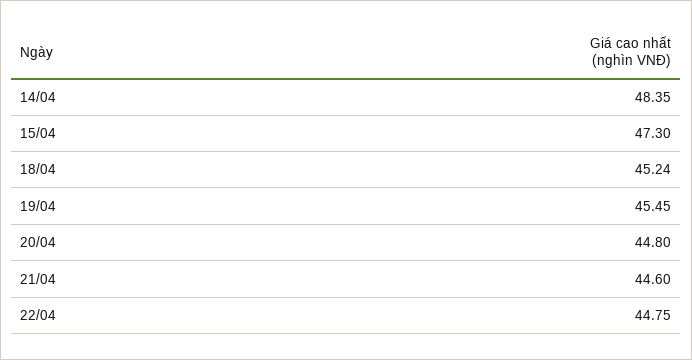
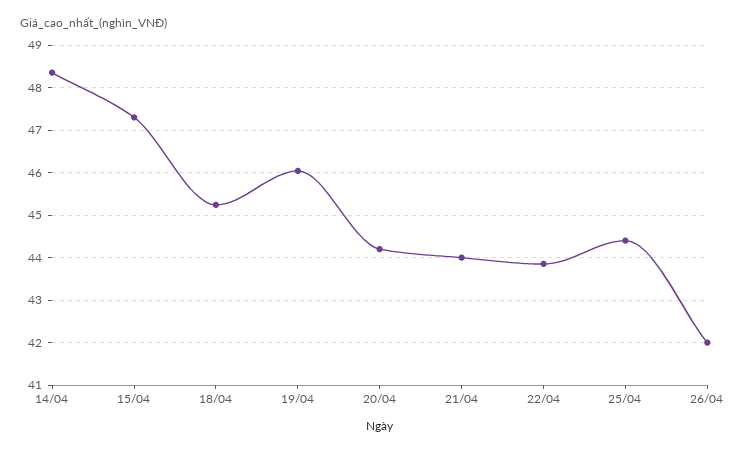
19/04: 45.45 -> 46
20/04: 44.8 -> 44.2
21/04: 44.6 -> 44
22/04: 44.75 -> 43.8
25/04: none -> 44.4
26/04: none -> 42

